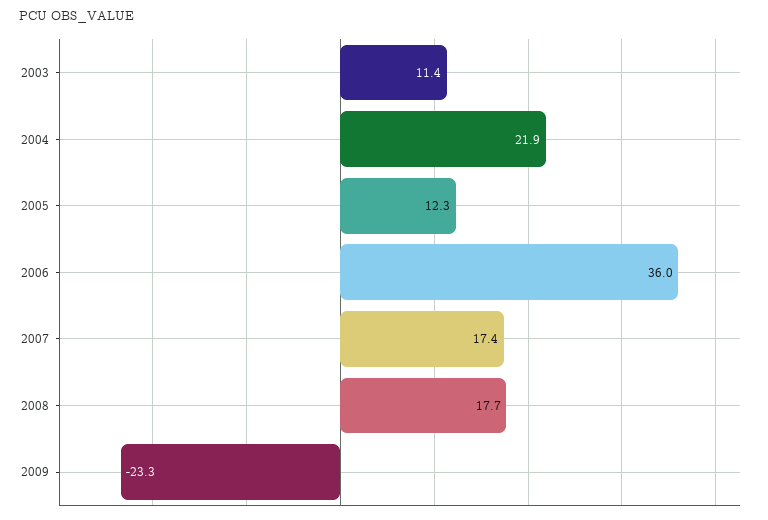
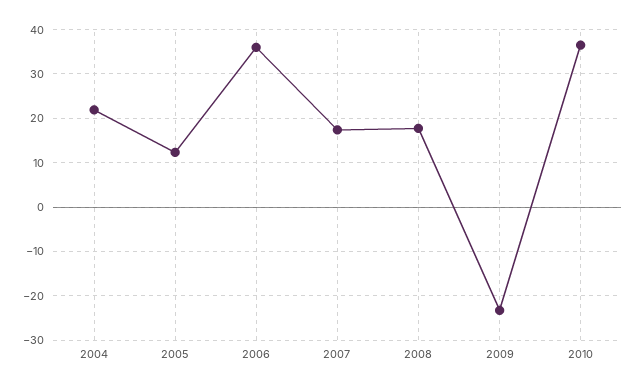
2003: 11.4 -> none
2010: none -> 36

